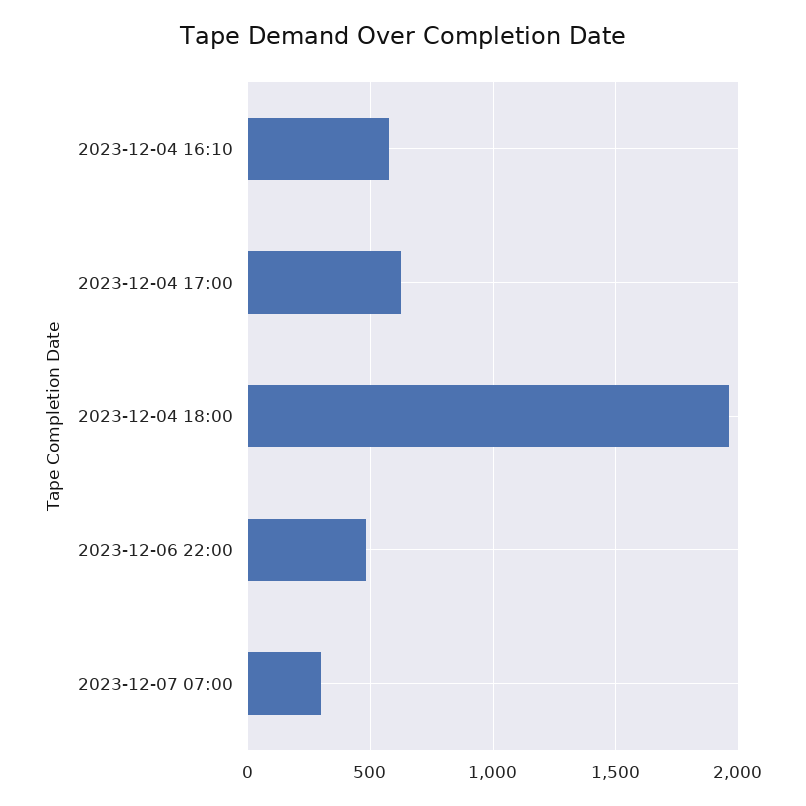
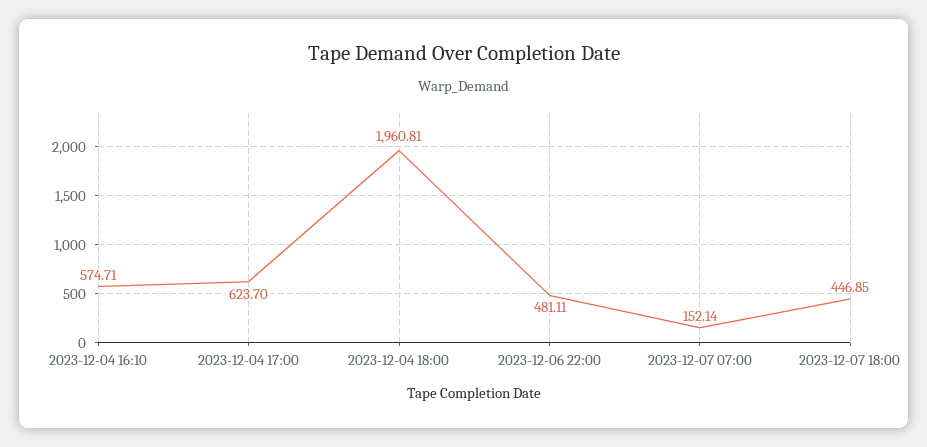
2023-12-07 07:00: 300 -> 152.14
2023-12-07 18:00: none -> 446.85

